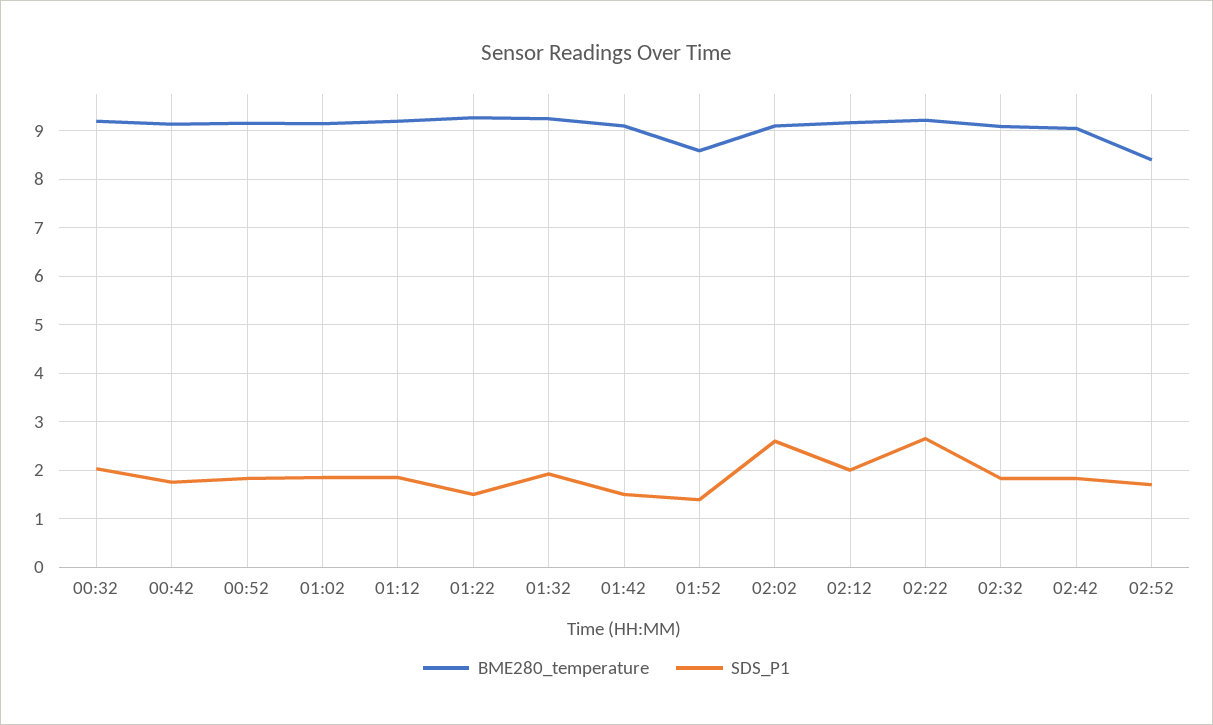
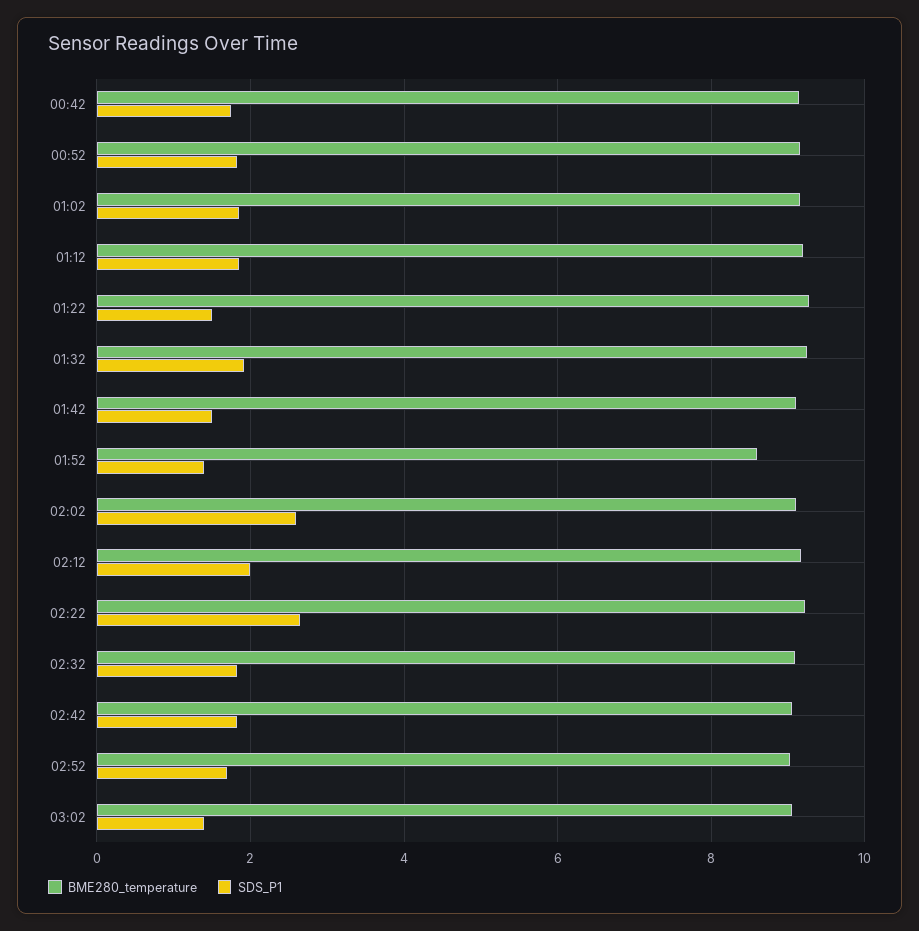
BME280_temperature, 00:32: 9.2 -> none
SDS_P1, 00:32: 2 -> none
BME280_temperature, 02:52: 8.4 -> 9
BME280_temperature, 03:02: none -> 9
SDS_P1, 03:02: none -> 1.4

